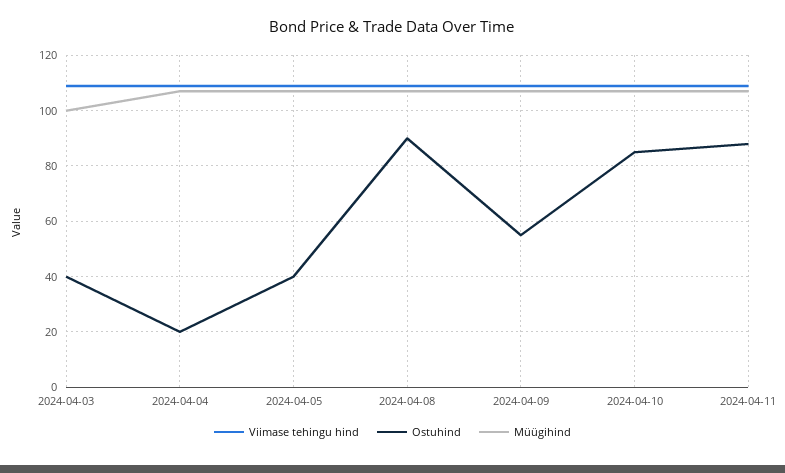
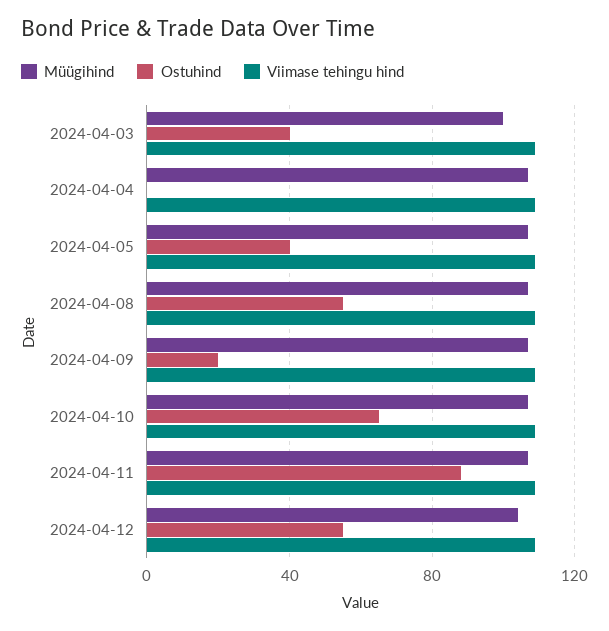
Ostuhind, 2024-04-04: 20 -> 0
Ostuhind, 2024-04-08: 90 -> 55
Ostuhind, 2024-04-09: 55 -> 20
Ostuhind, 2024-04-10: 85 -> 65
Müügihind, 2024-04-12: none -> 105
Ostuhind, 2024-04-12: none -> 55
Viimase tehingu hind, 2024-04-12: none -> 110

